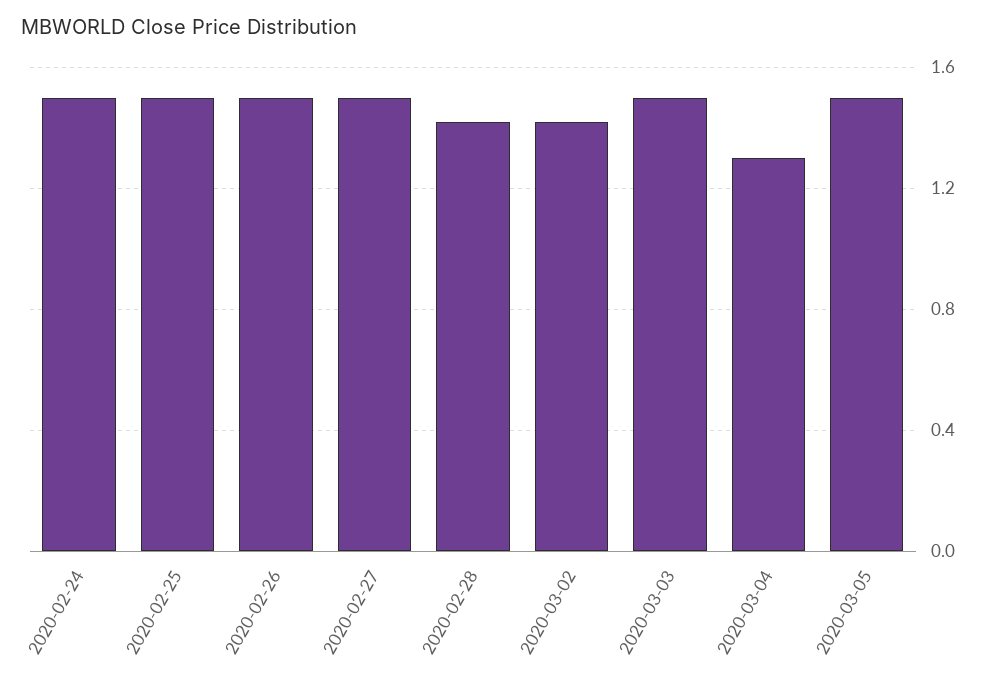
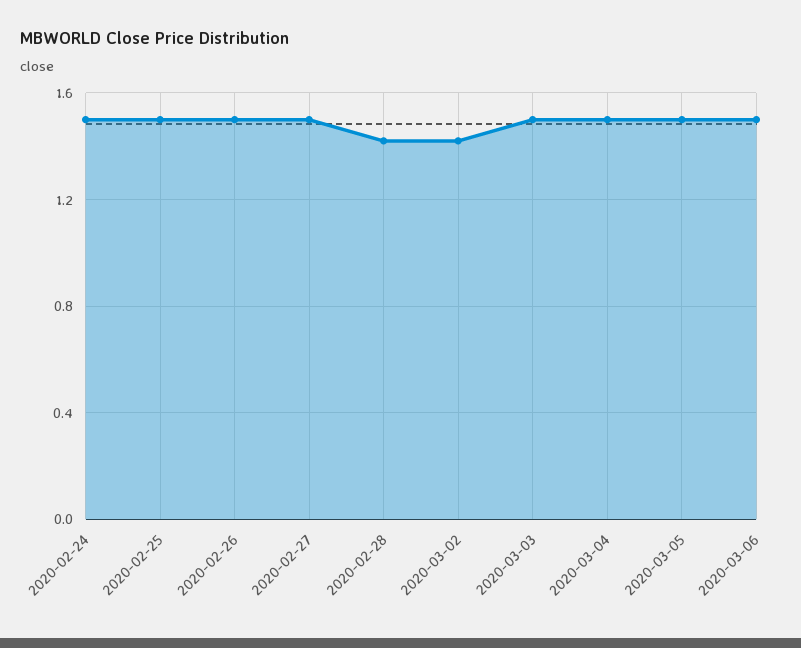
2020-03-04: 1.3 -> 1.5
2020-03-06: none -> 1.5

